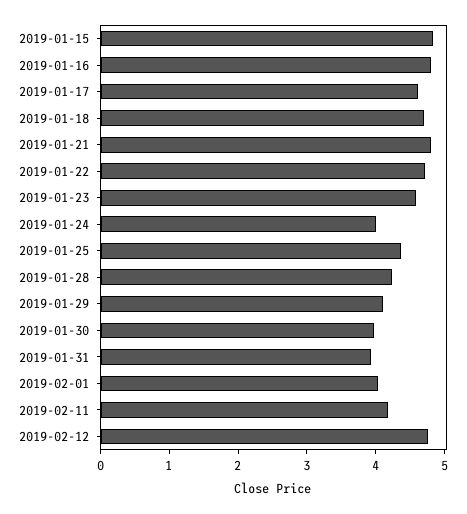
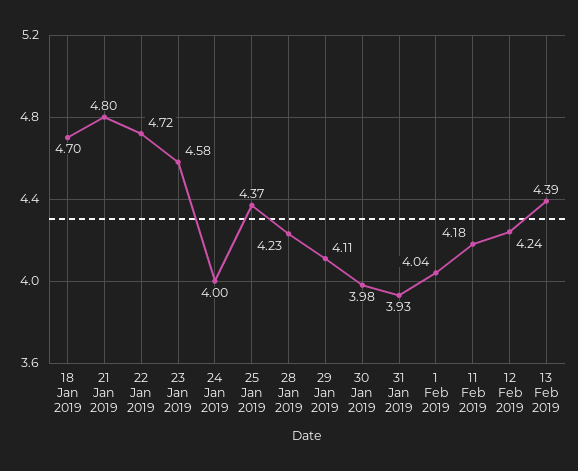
2019-01-15: 4.8 -> none
2019-01-16: 4.8 -> none
2019-01-17: 4.6 -> none
2019-02-12: 4.8 -> 4.24
13 Feb 2019: none -> 4.39

